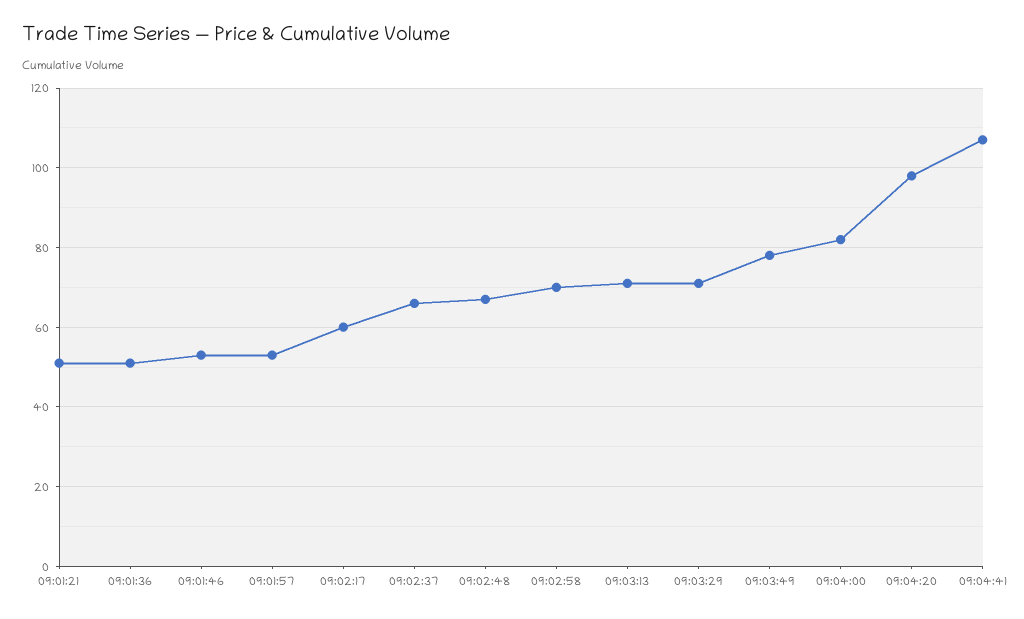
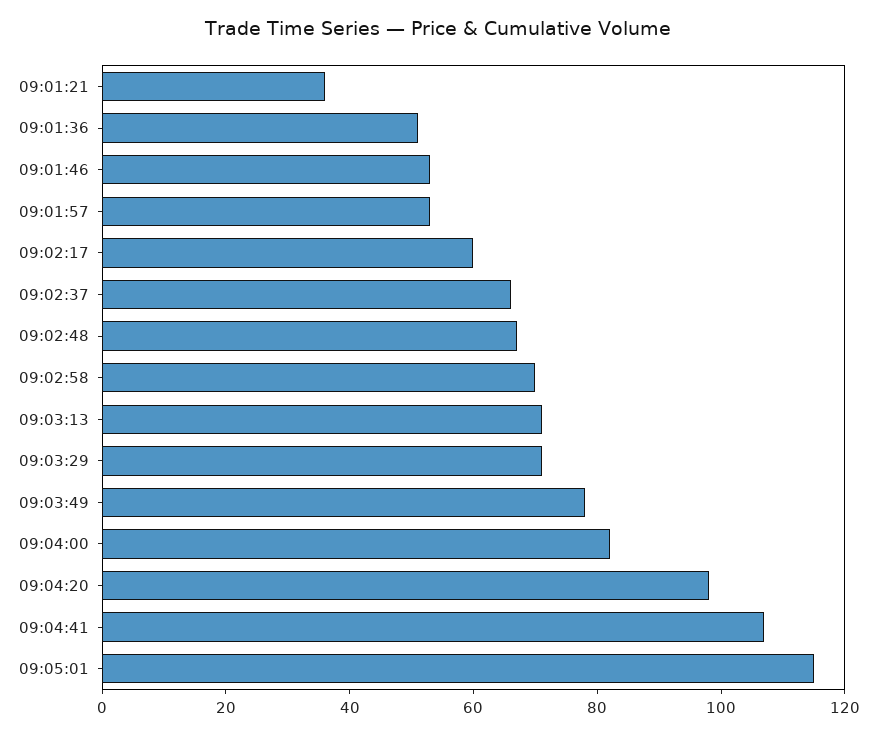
09:01:21: 50 -> 35
09:05:01: none -> 115

